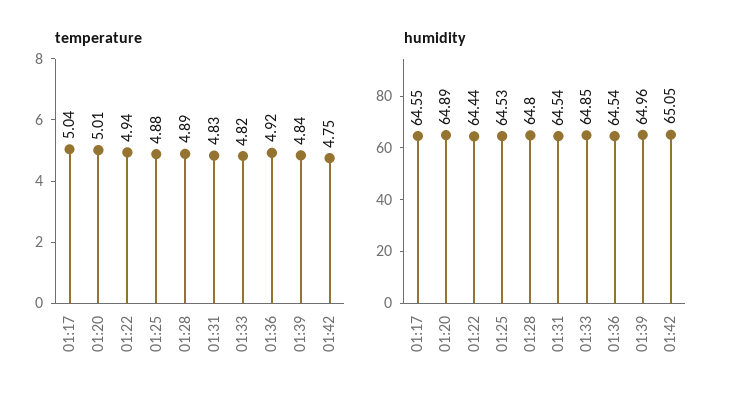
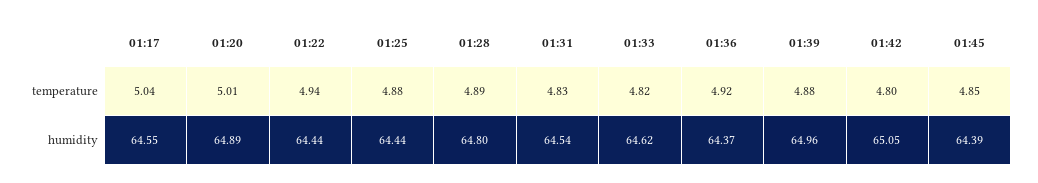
temperature, 01:39: 4.84 -> 4.88
temperature, 01:42: 4.75 -> 4.8
humidity, 01:25: 64.53 -> 64.44
humidity, 01:33: 64.85 -> 64.62
humidity, 01:36: 64.54 -> 64.37
temperature, 01:45: none -> 4.85
humidity, 01:45: none -> 64.39

